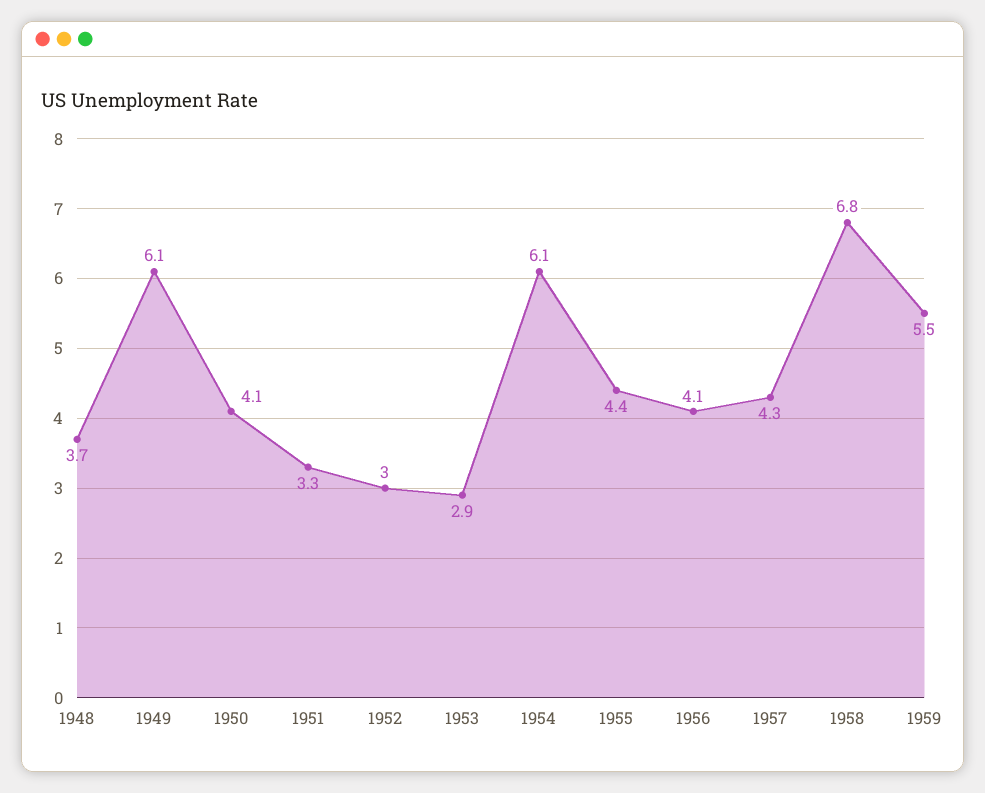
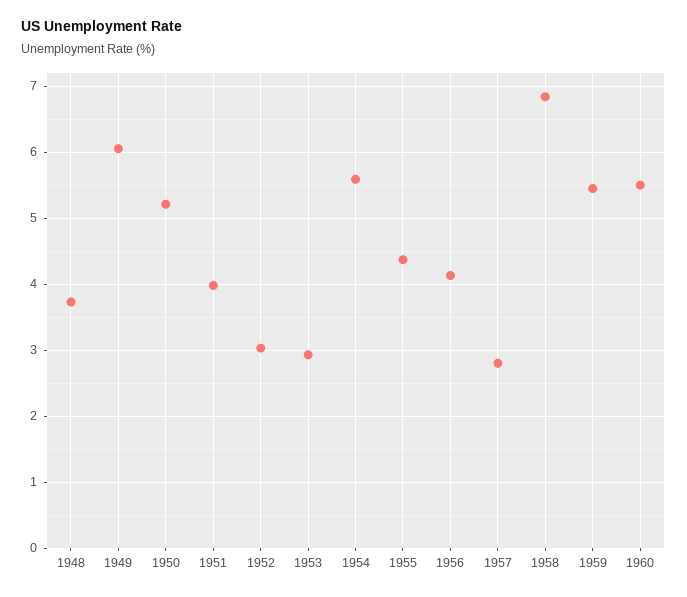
1950: 4.1 -> 5.2
1951: 3.3 -> 4
1954: 6.1 -> 5.6
1957: 4.3 -> 2.8
1960: none -> 5.5

